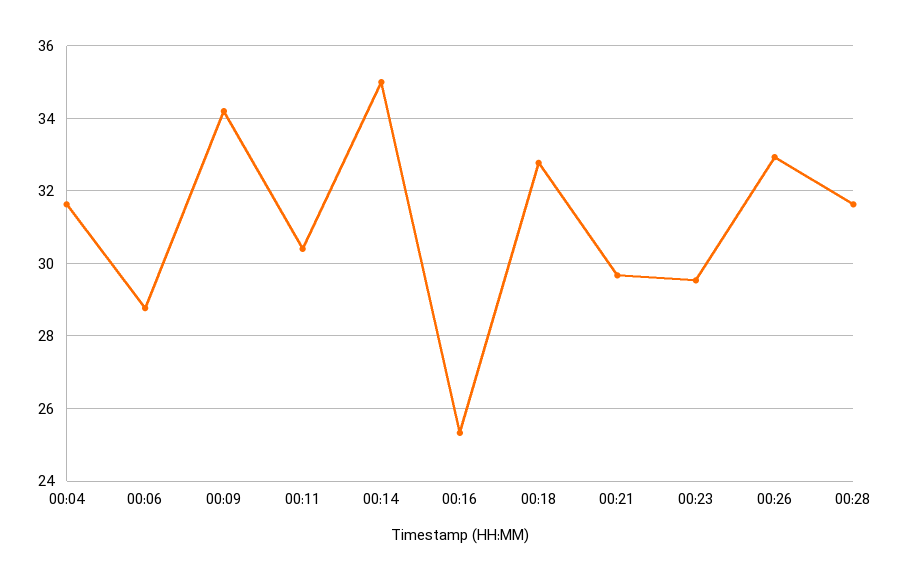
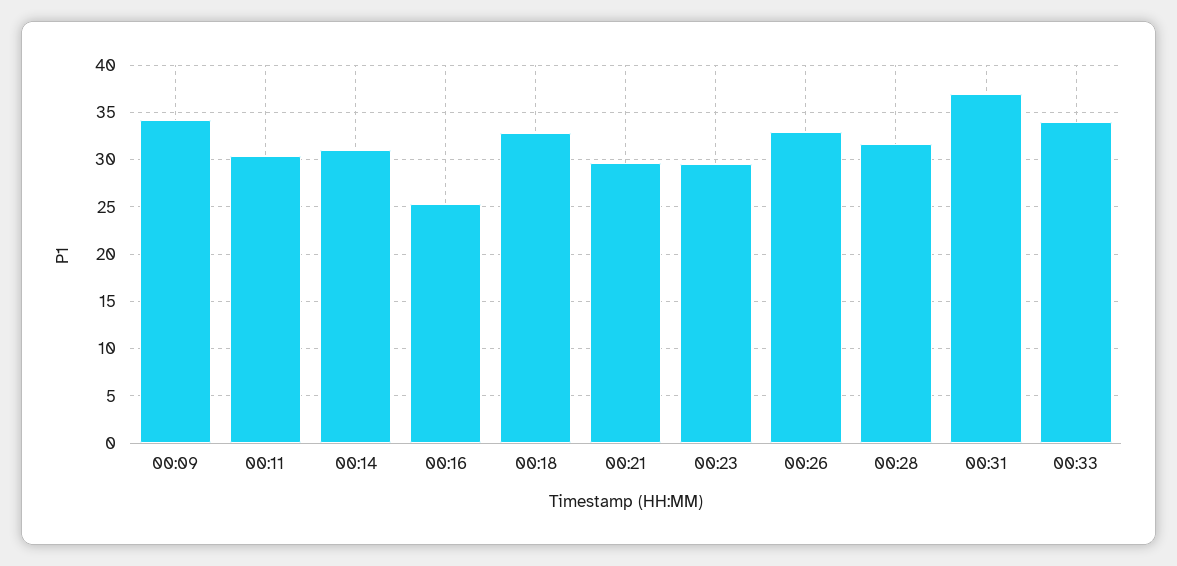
00:04: 31.6 -> none
00:06: 28.8 -> none
00:14: 35 -> 31
00:31: none -> 37
00:33: none -> 34

